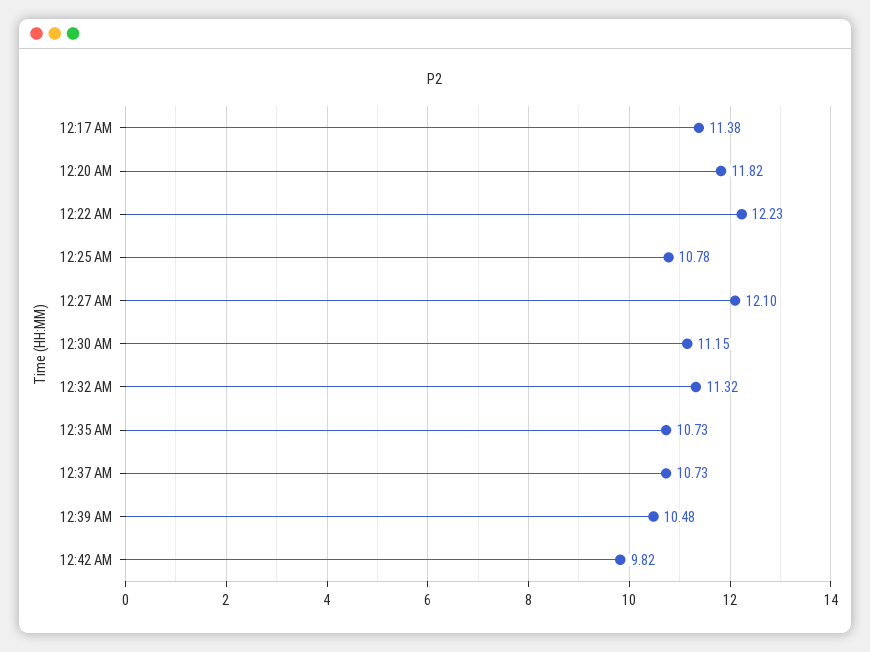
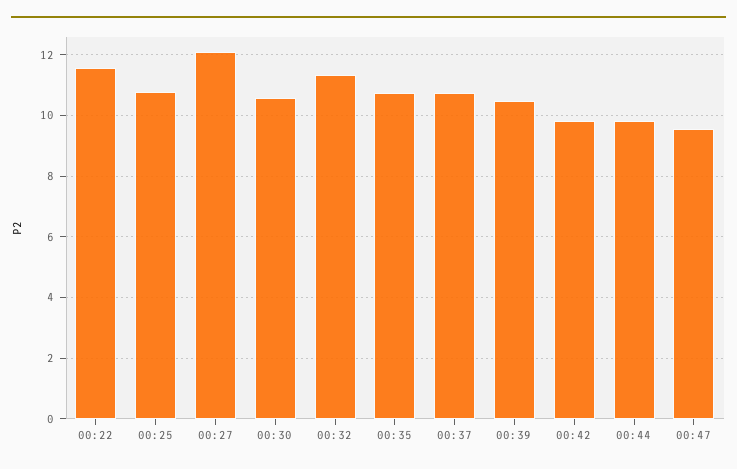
12:17 AM: 11.38 -> none
12:20 AM: 11.82 -> none
12:22 AM: 12.23 -> 11.6
12:30 AM: 11.15 -> 10.6
00:44: none -> 9.8
00:47: none -> 9.6

